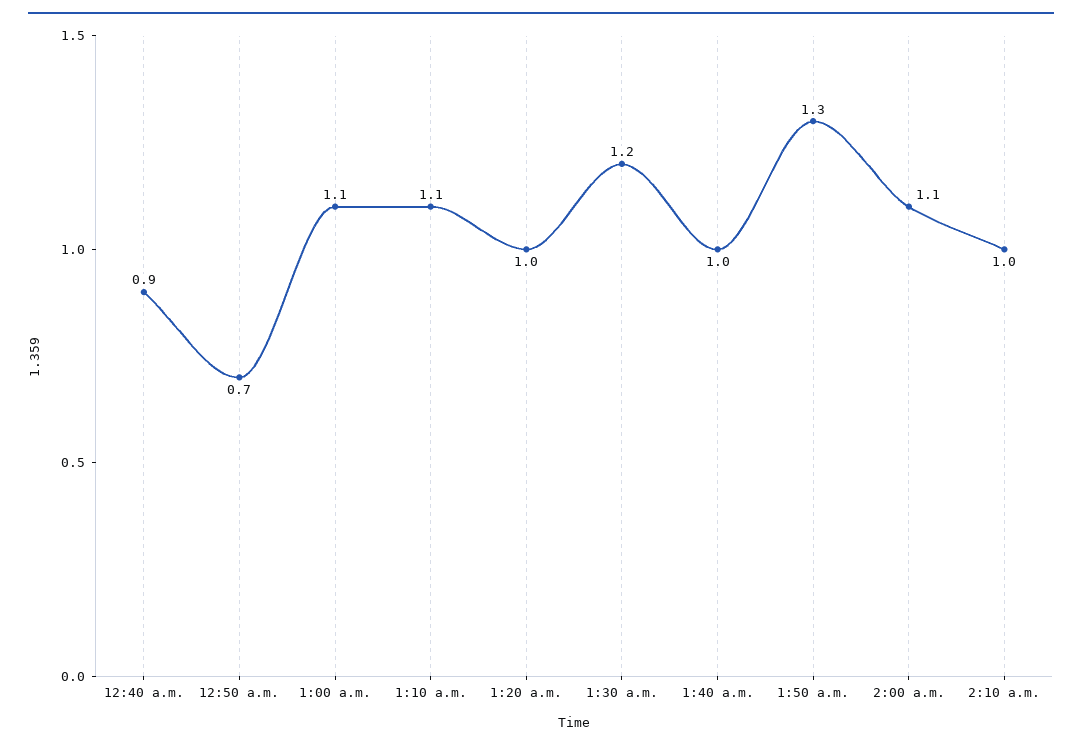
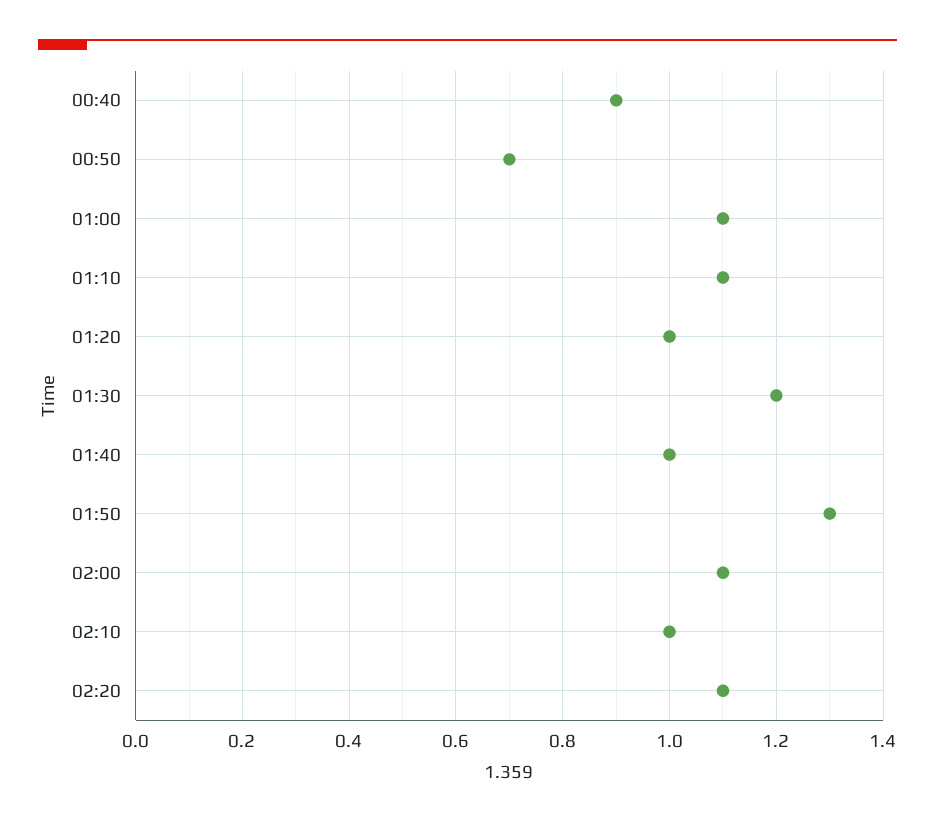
02:20: none -> 1.1

